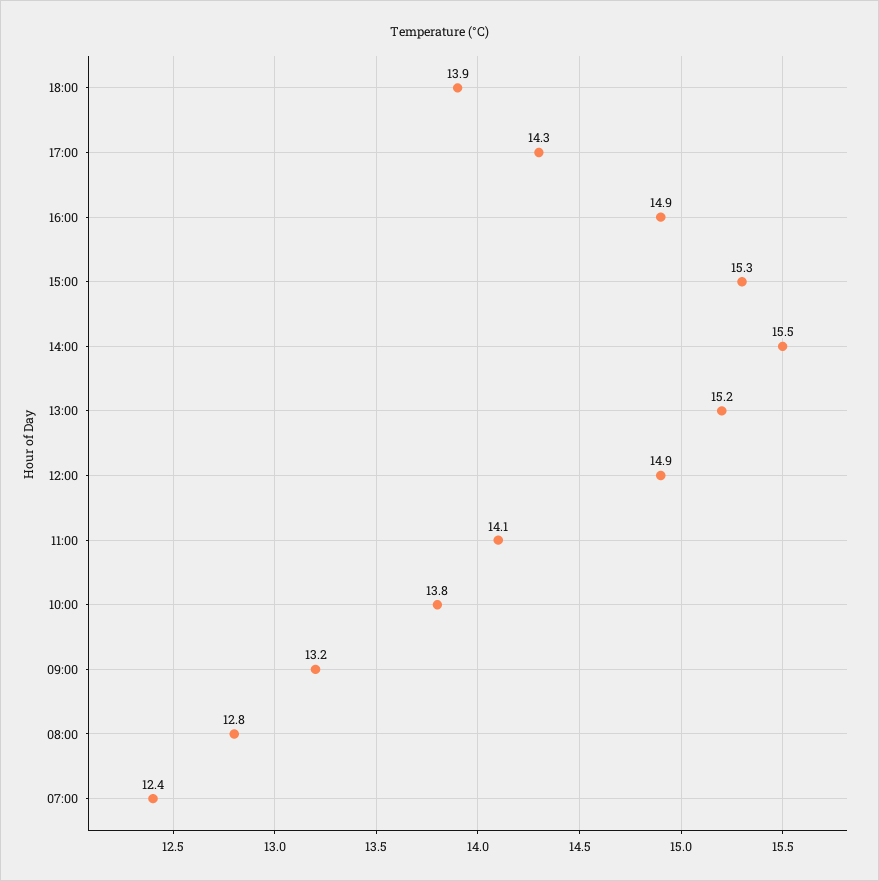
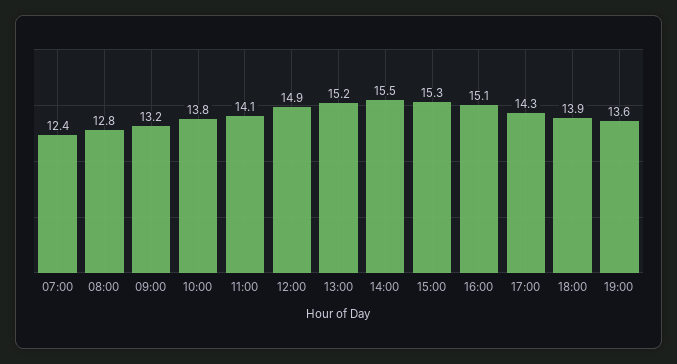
16:00: 14.9 -> 15.1
19:00: none -> 13.6

